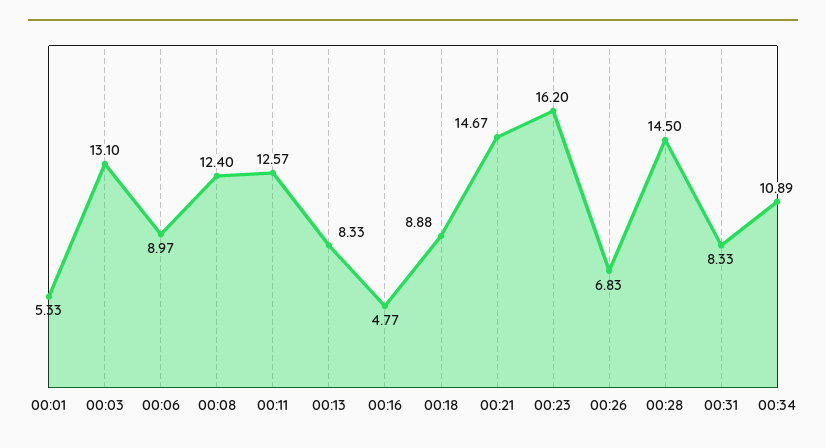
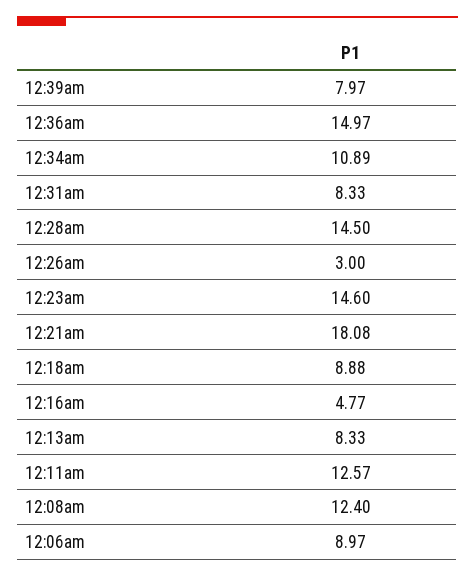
00:01: 5.33 -> none
00:03: 13.1 -> none
00:21: 14.67 -> 18.08
00:23: 16.2 -> 14.6
00:26: 6.83 -> 3
12:39am: none -> 7.97
12:36am: none -> 14.97

